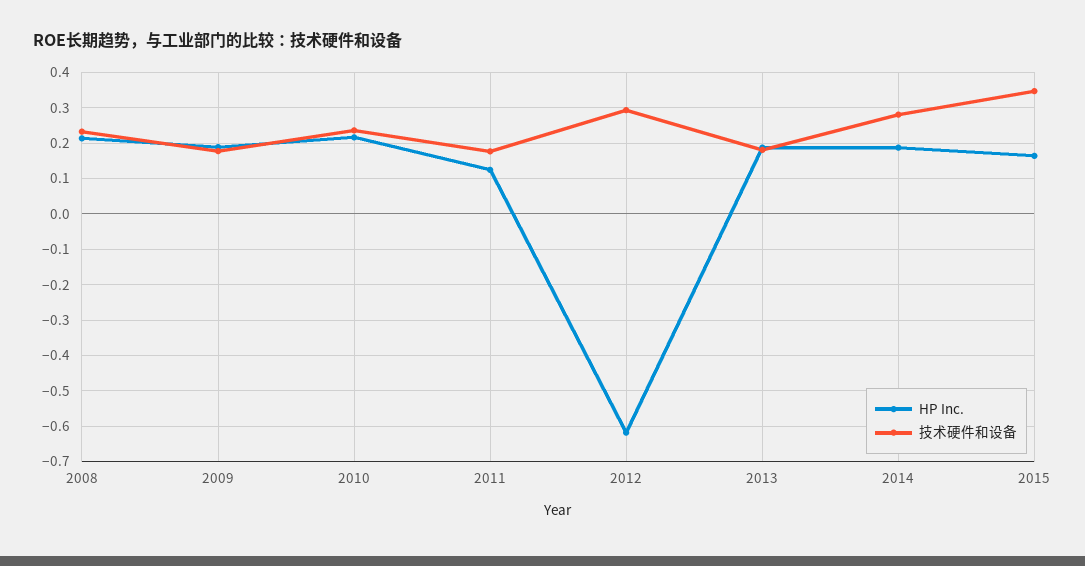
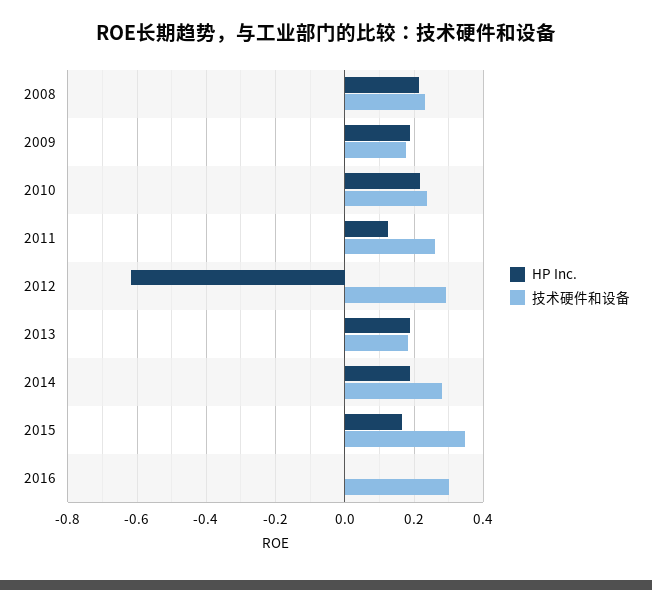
技术硬件和设备, 2011: 0.18 -> 0.26
HP Inc., 2016: none -> 0
技术硬件和设备, 2016: none -> 0.3

